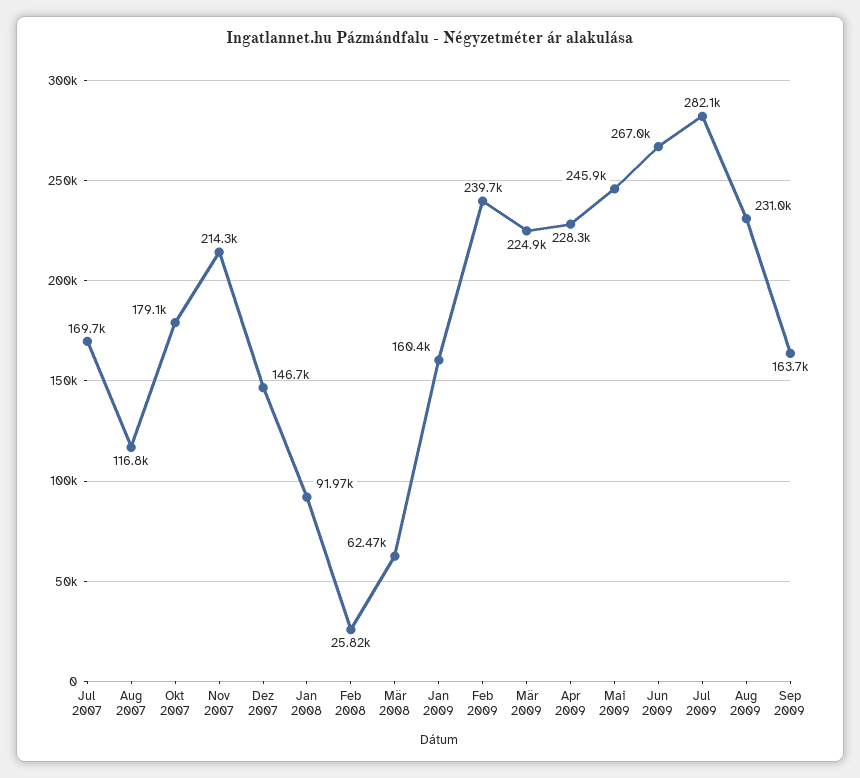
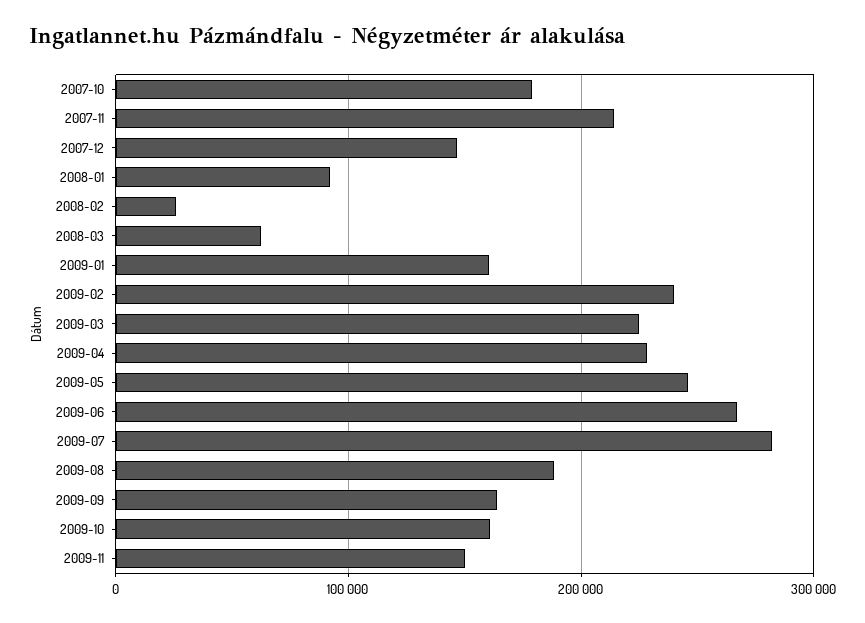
Jul 2007: 169700 -> none
Aug 2007: 116800 -> none
Aug 2009: 231000 -> 190000
2009-10: none -> 160000
2009-11: none -> 150000

